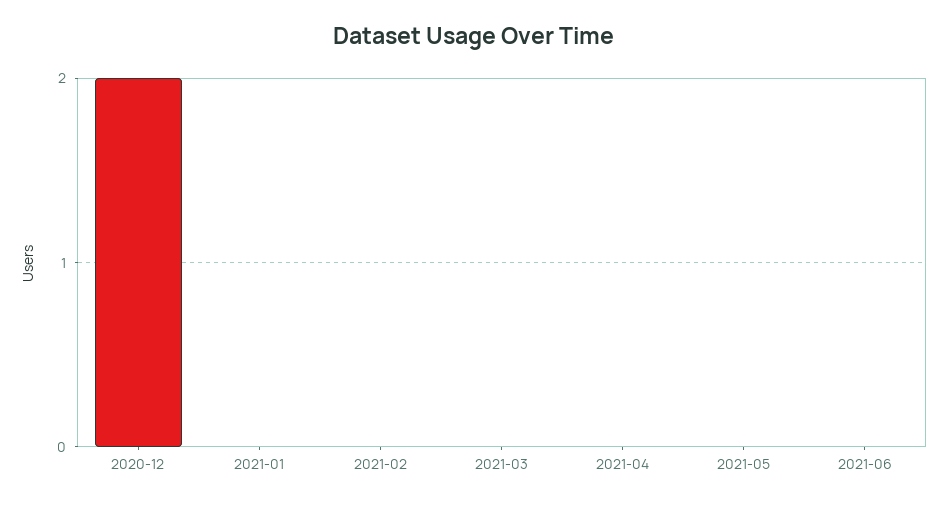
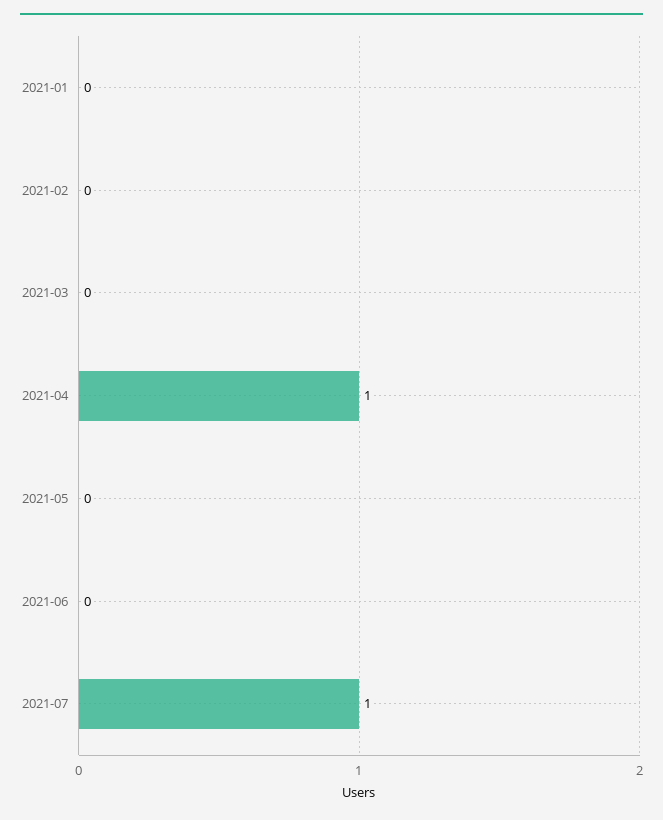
2020-12: 2 -> none
2021-04: 0 -> 1
2021-07: none -> 1

